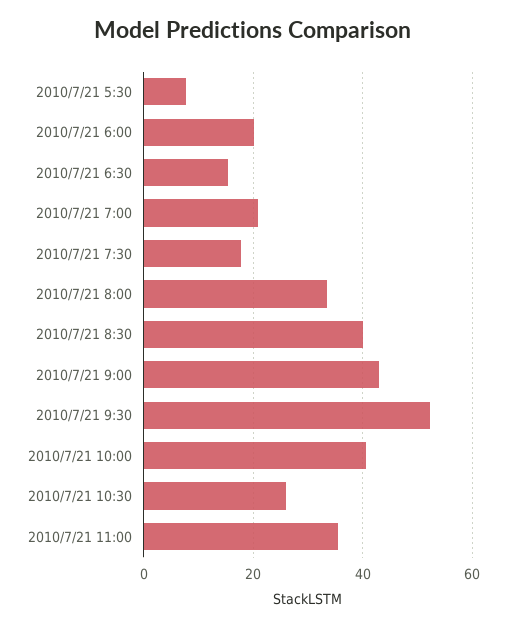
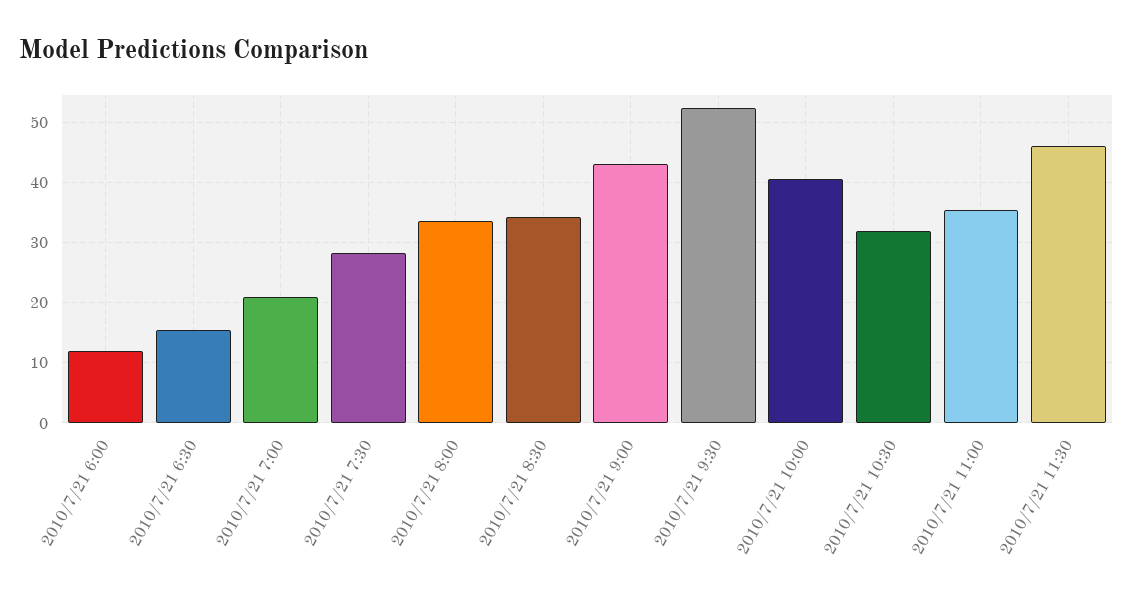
2010/7/21 5:30: 8 -> none
2010/7/21 6:00: 20 -> 12
2010/7/21 7:30: 18 -> 28
2010/7/21 8:30: 40 -> 34
2010/7/21 10:30: 26 -> 32
2010/7/21 11:30: none -> 46

